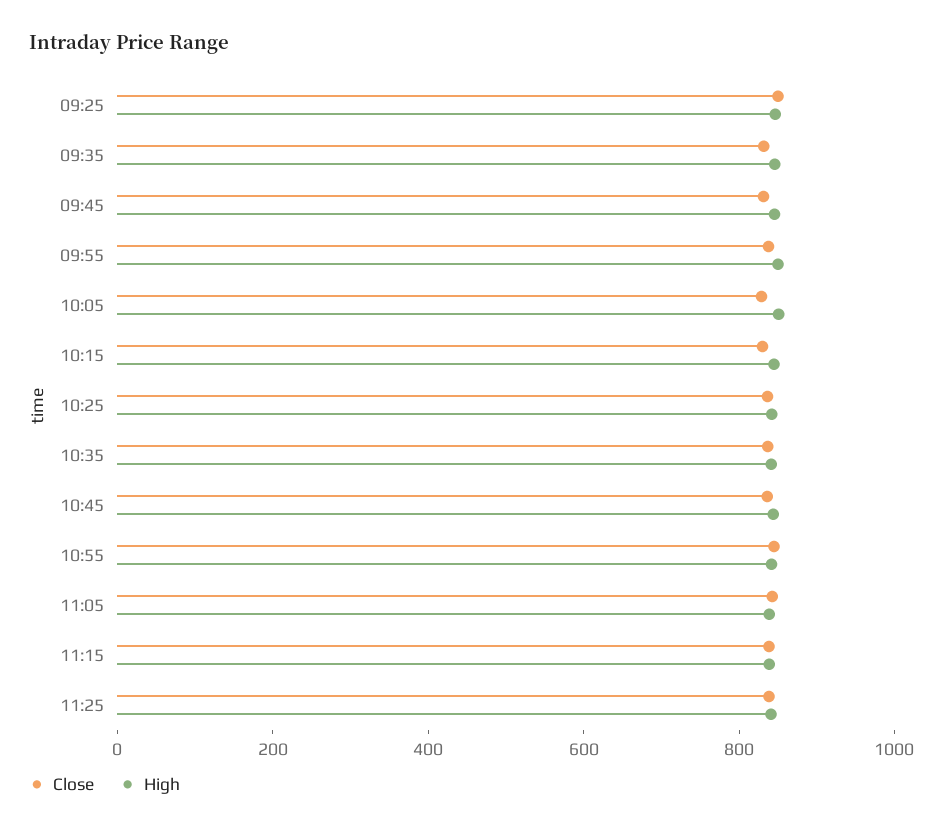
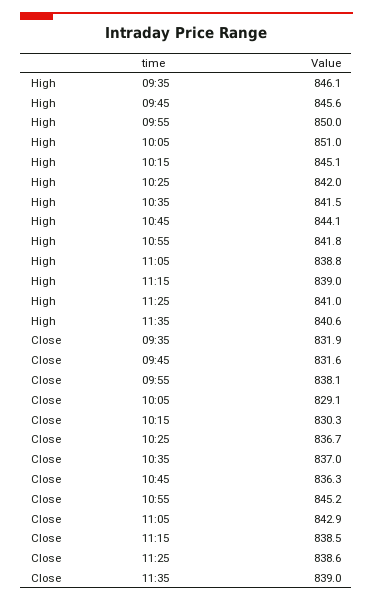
Close, 09:25: 850 -> none
High, 09:25: 850 -> none
High, 11:35: none -> 840.6
Close, 11:35: none -> 839

